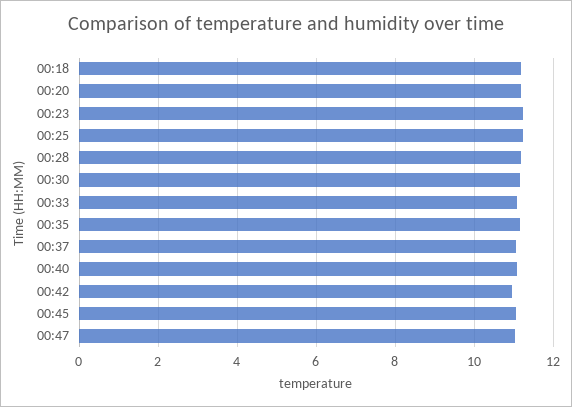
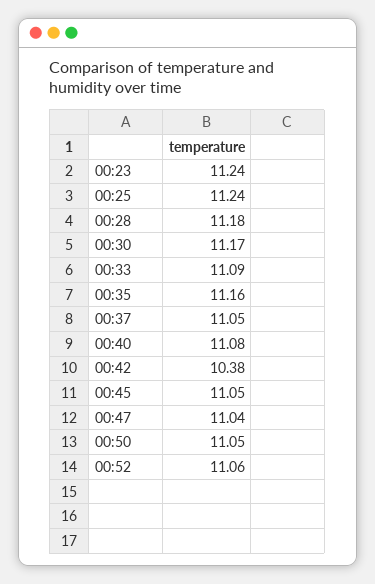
00:18: 11.2 -> none
00:20: 11.2 -> none
00:42: 11 -> 10.38
00:50: none -> 11.05
00:52: none -> 11.06

